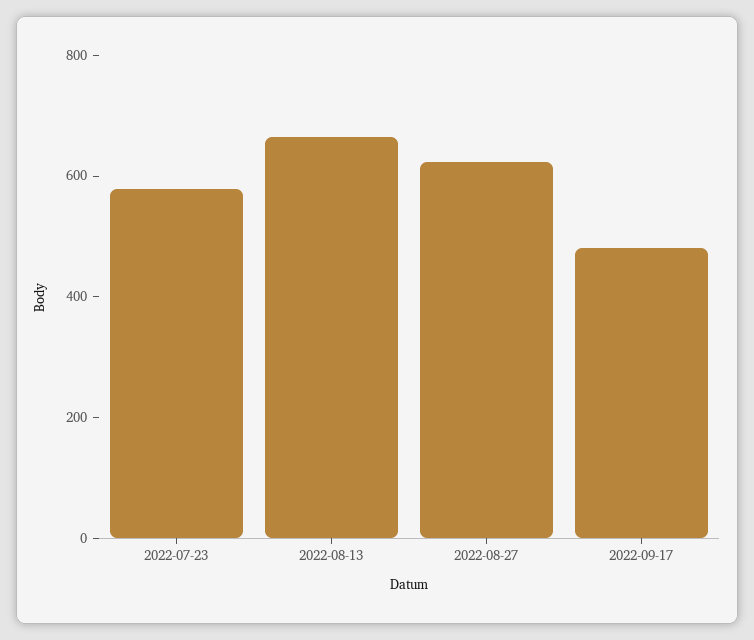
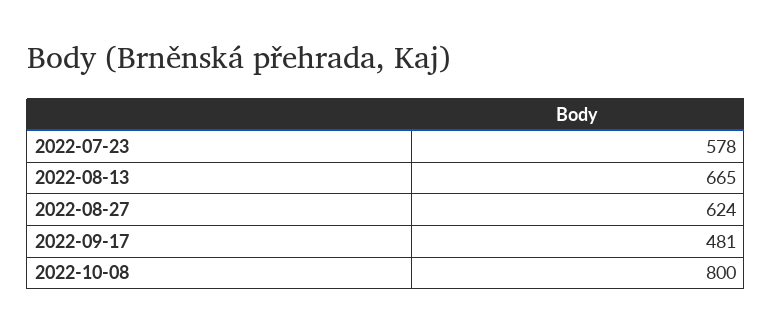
2022-10-08: none -> 800

